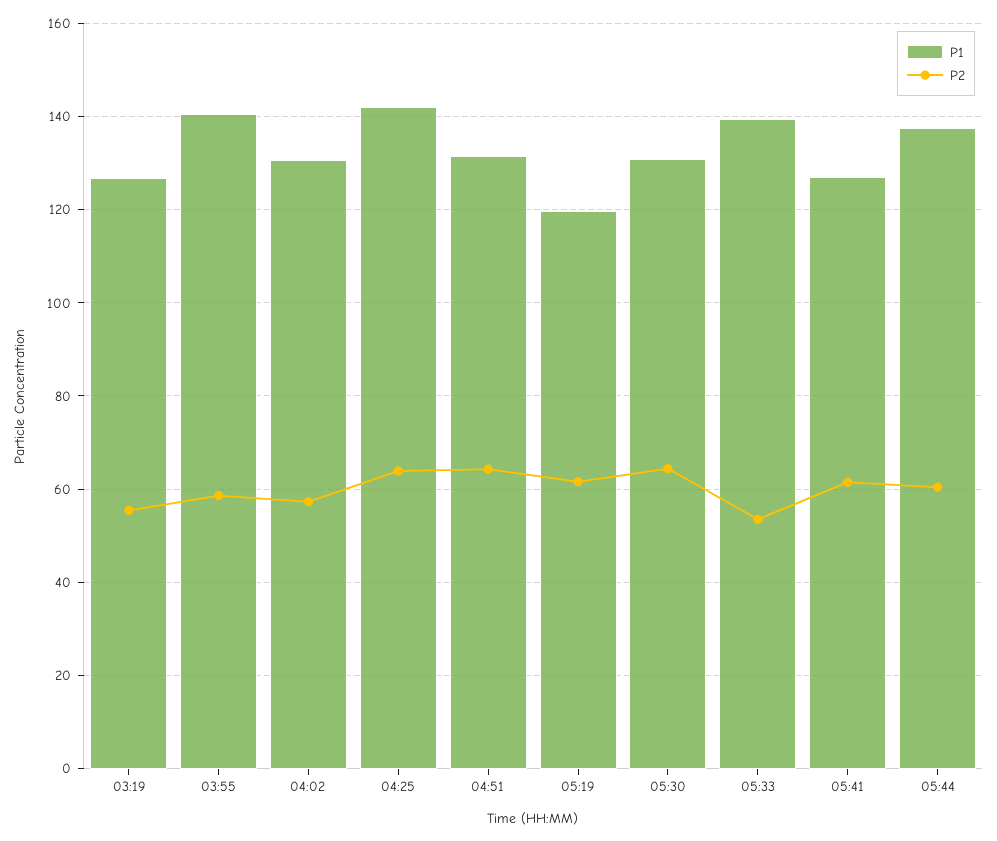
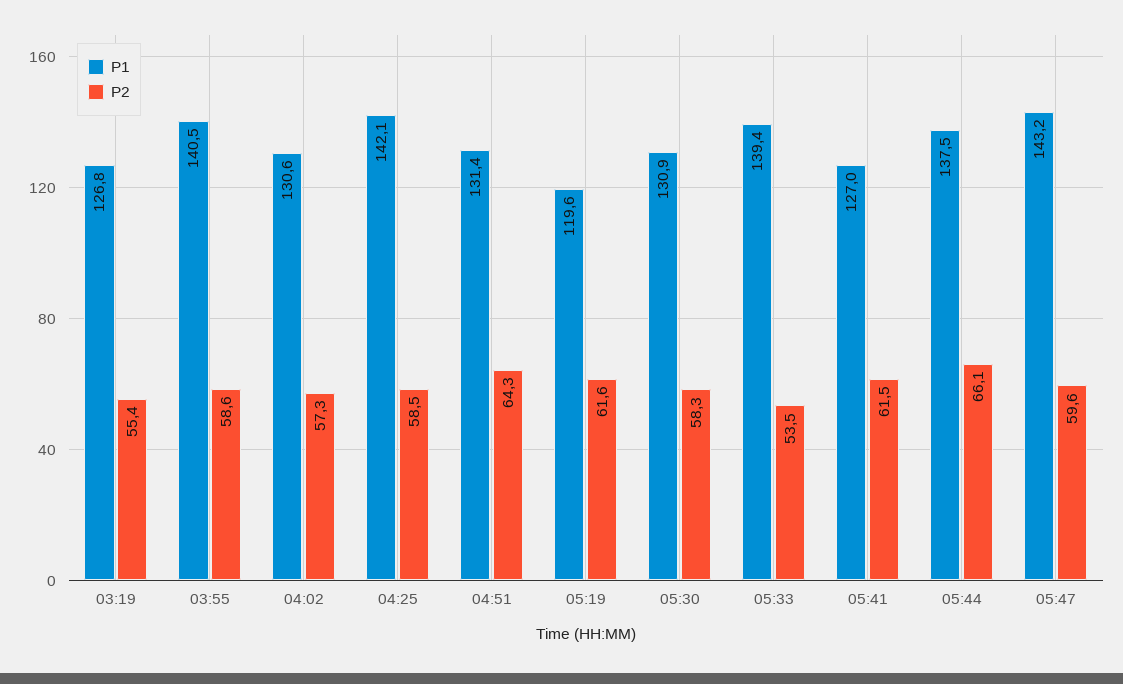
P2, 04:25: 64 -> 58.5
P2, 05:30: 64 -> 58.3
P2, 05:44: 60 -> 66.1
P1, 05:47: none -> 143.2
P2, 05:47: none -> 59.6

